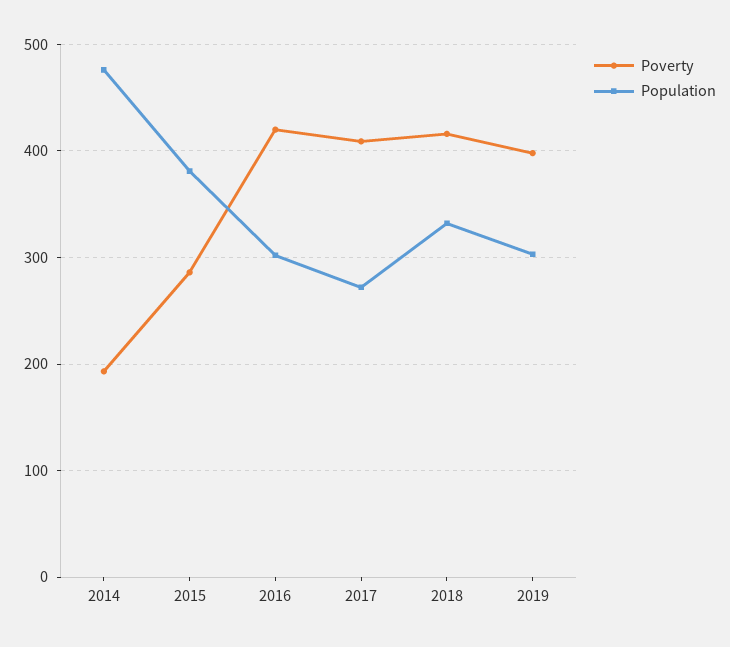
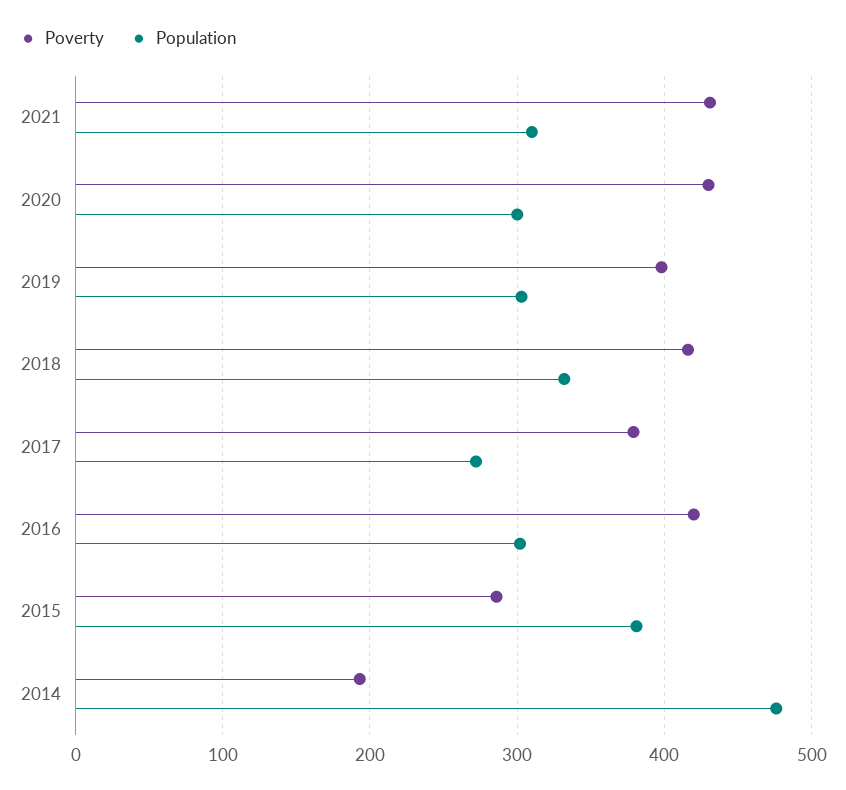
Poverty, 2017: 410 -> 380
Poverty, 2021: none -> 430
Population, 2021: none -> 310
Poverty, 2020: none -> 430
Population, 2020: none -> 300

